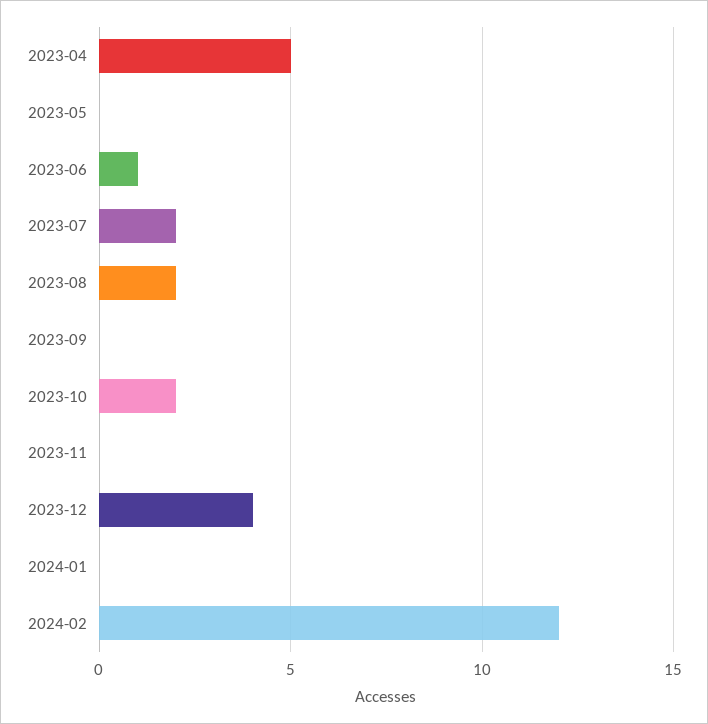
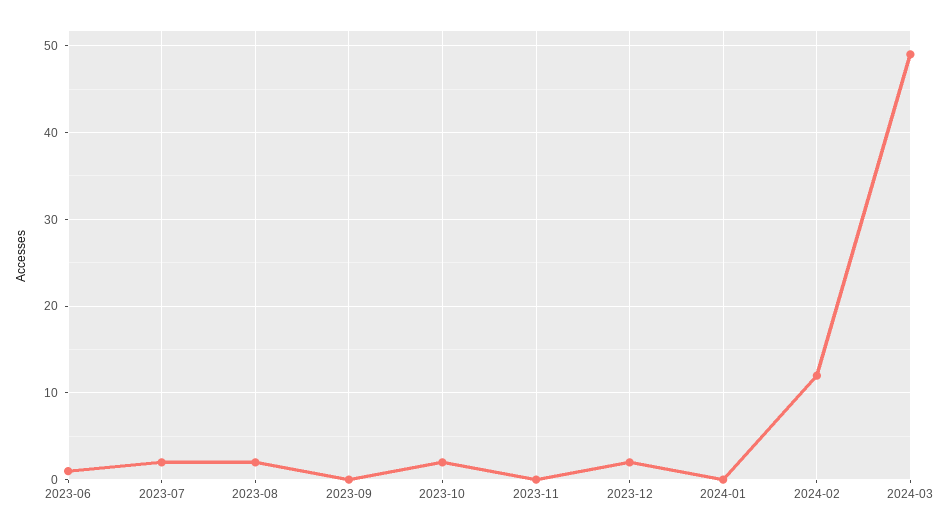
2023-04: 5 -> none
2023-05: 0 -> none
2023-12: 4 -> 2
2024-03: none -> 49

